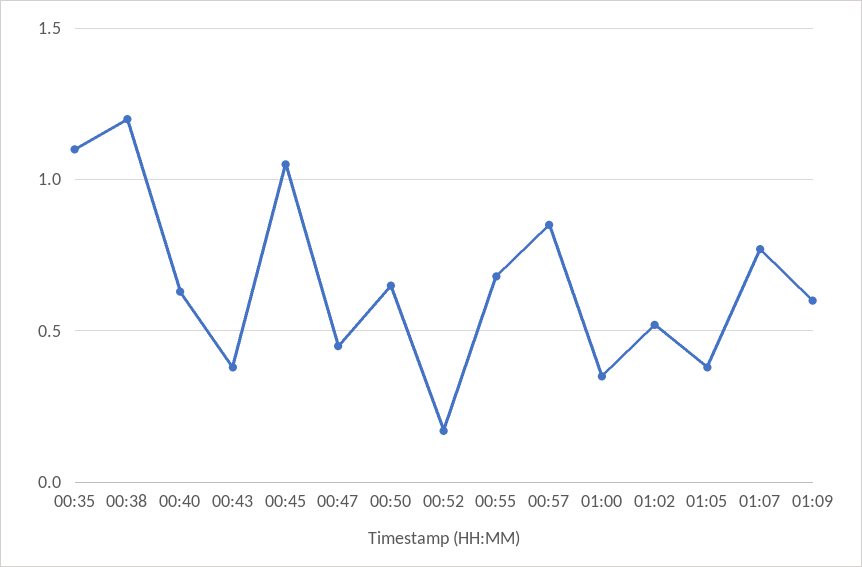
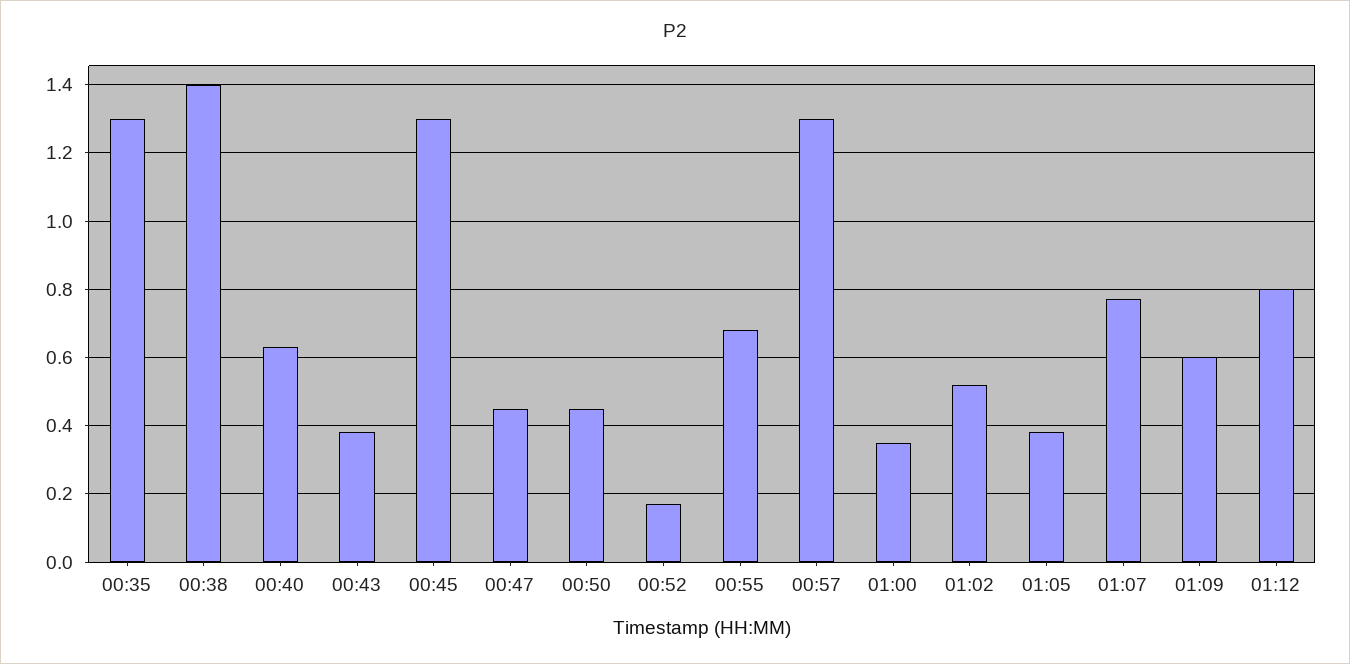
00:35: 1.1 -> 1.3
00:38: 1.2 -> 1.4
00:45: 1.05 -> 1.3
00:50: 0.65 -> 0.45
00:57: 0.85 -> 1.3
01:12: none -> 0.8

